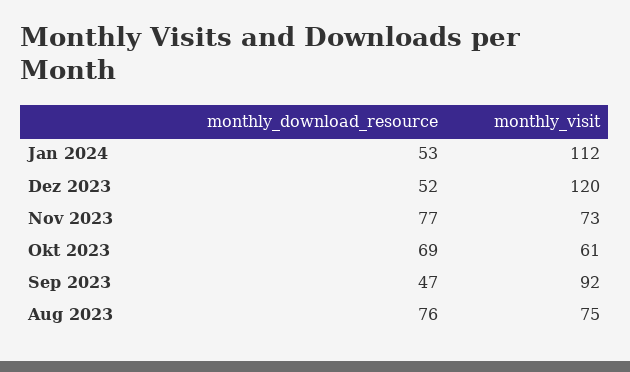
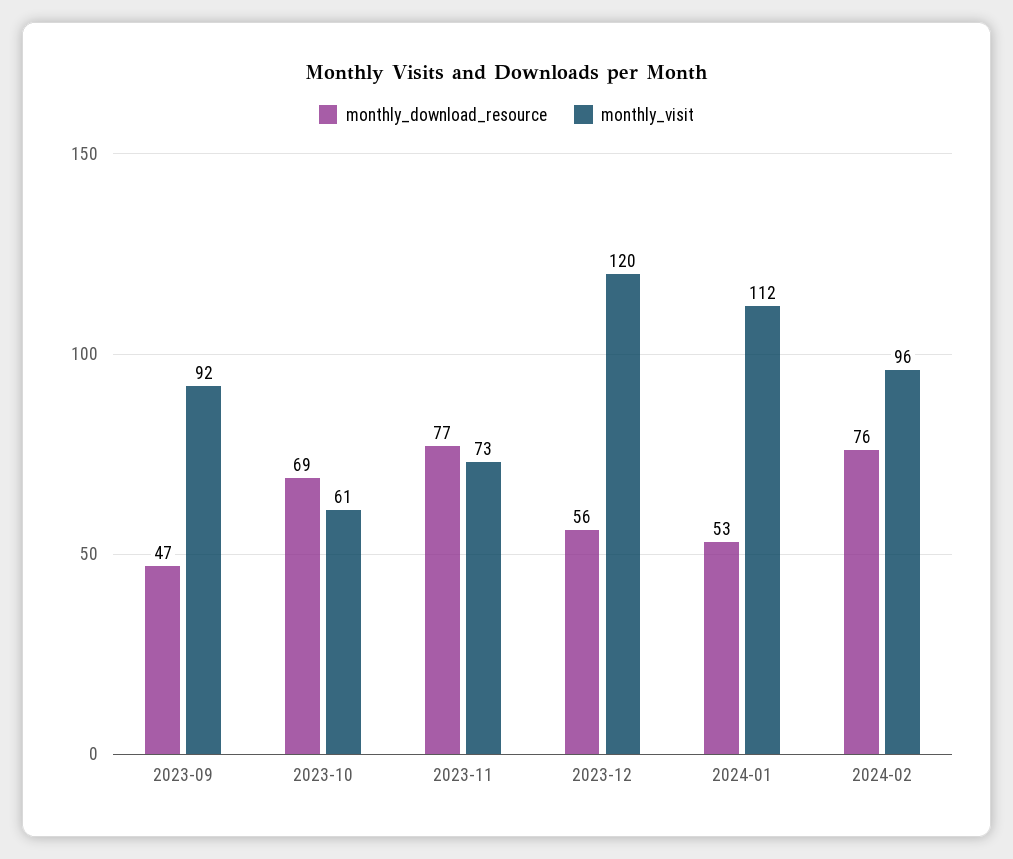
monthly_download_resource, Dez 2023: 52 -> 56
monthly_download_resource, Aug 2023: 76 -> none
monthly_visit, Aug 2023: 75 -> none
monthly_download_resource, 2024-02: none -> 76
monthly_visit, 2024-02: none -> 96

